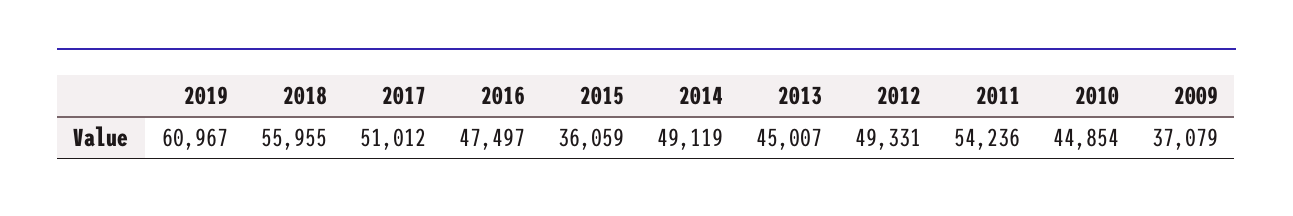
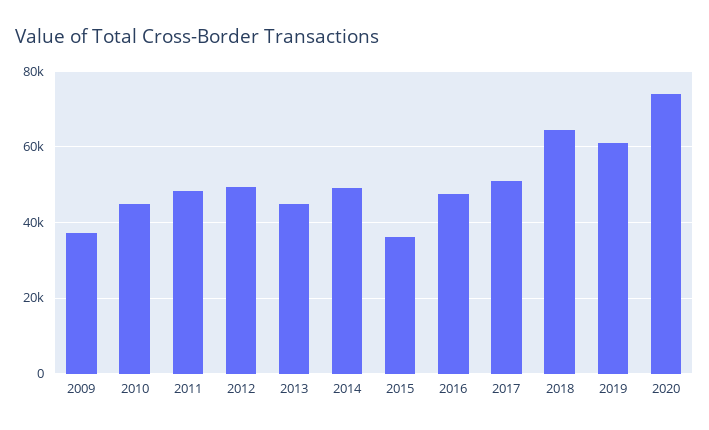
2018: 55955 -> 64000
2011: 54236 -> 48000
2020: none -> 74000

